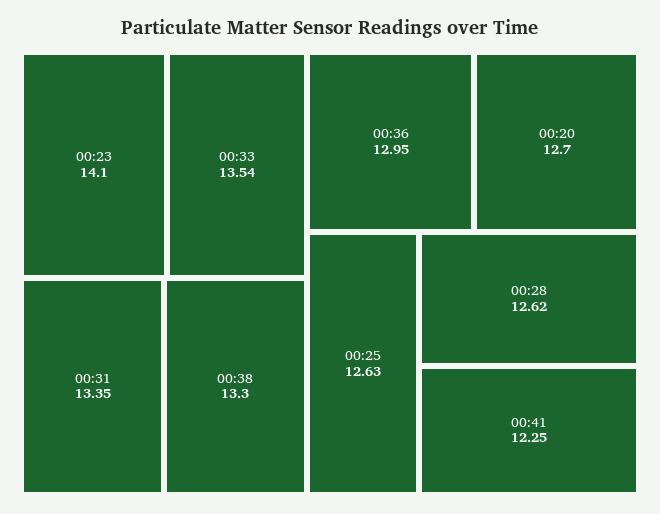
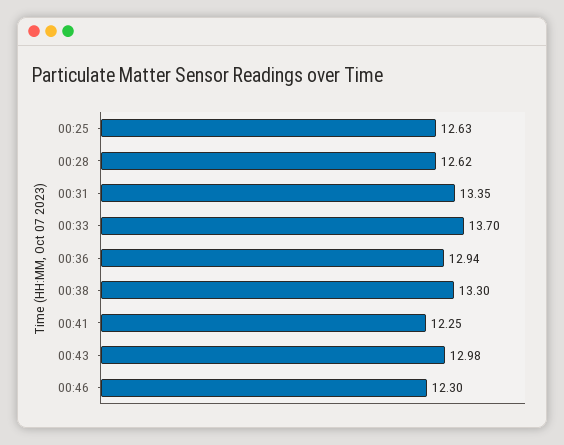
00:23: 14.1 -> none
00:33: 13.54 -> 13.7
00:36: 12.95 -> 12.94
00:20: 12.7 -> none
00:43: none -> 12.98
00:46: none -> 12.3

